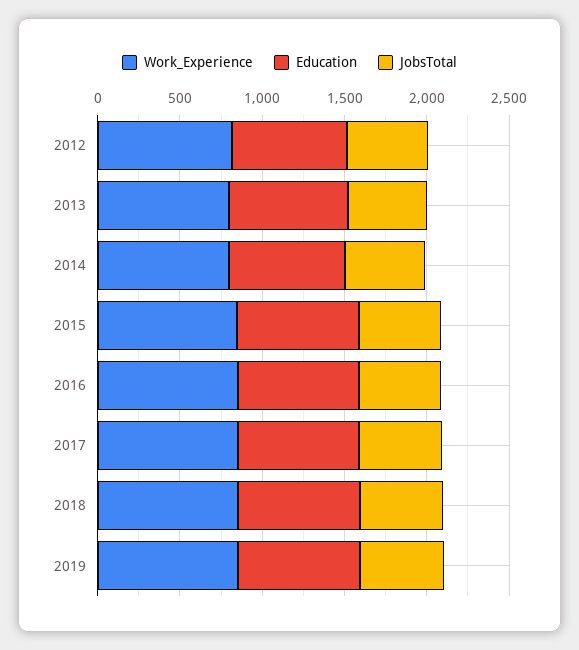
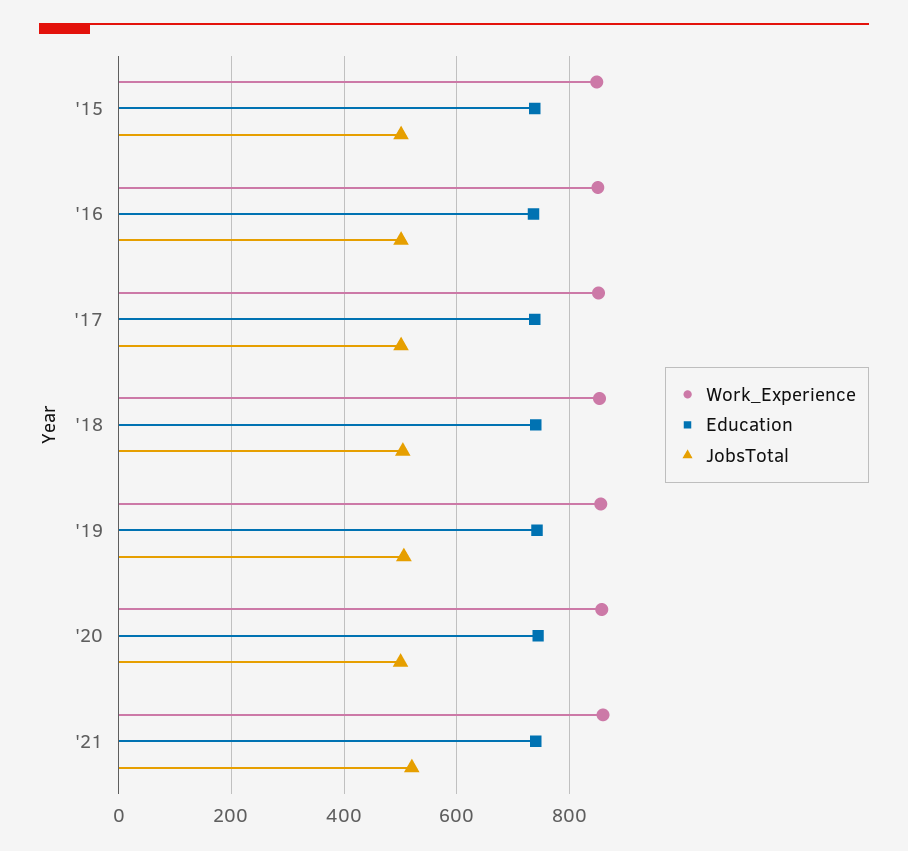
Work_Experience, 2012: 800 -> none
Education, 2012: 700 -> none
JobsTotal, 2012: 500 -> none
Work_Experience, 2013: 800 -> none
Education, 2013: 700 -> none
JobsTotal, 2013: 500 -> none
Work_Experience, 2014: 800 -> none
Education, 2014: 700 -> none
JobsTotal, 2014: 500 -> none
Work_Experience, '20: none -> 860
Education, '20: none -> 740
JobsTotal, '20: none -> 500
Work_Experience, '21: none -> 860
Education, '21: none -> 740
JobsTotal, '21: none -> 520

